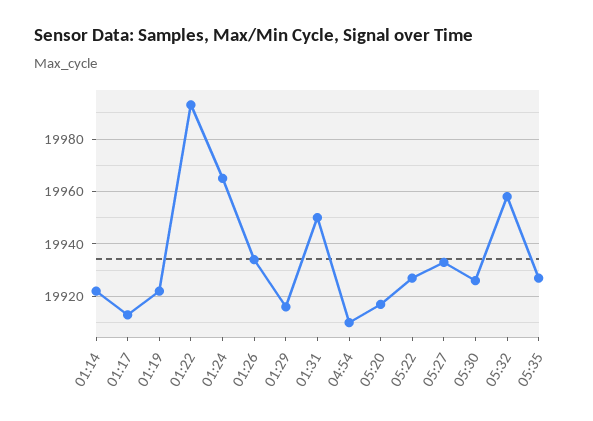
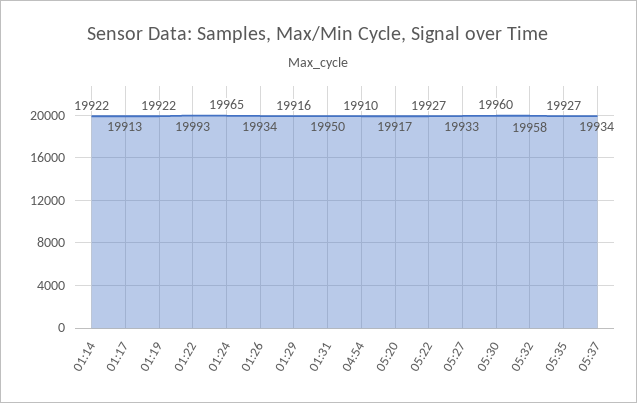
05:30: 19925 -> 19960
05:37: none -> 19934

